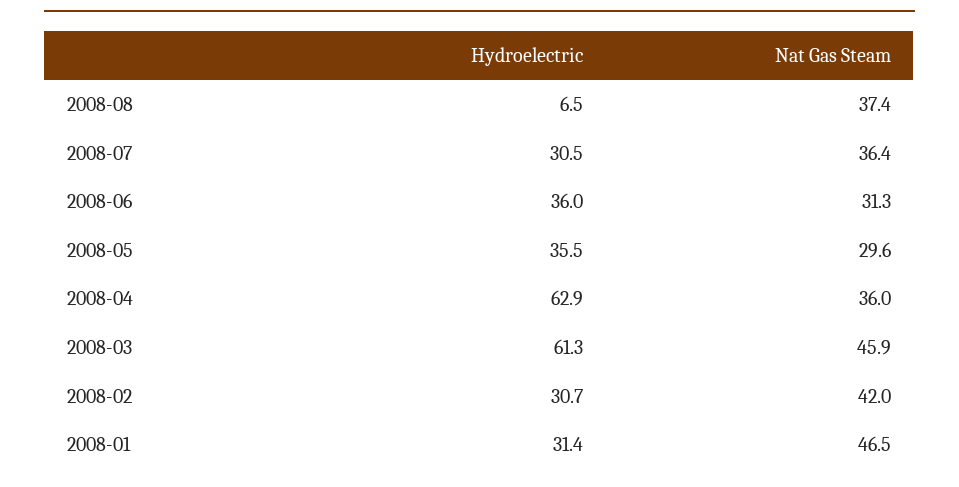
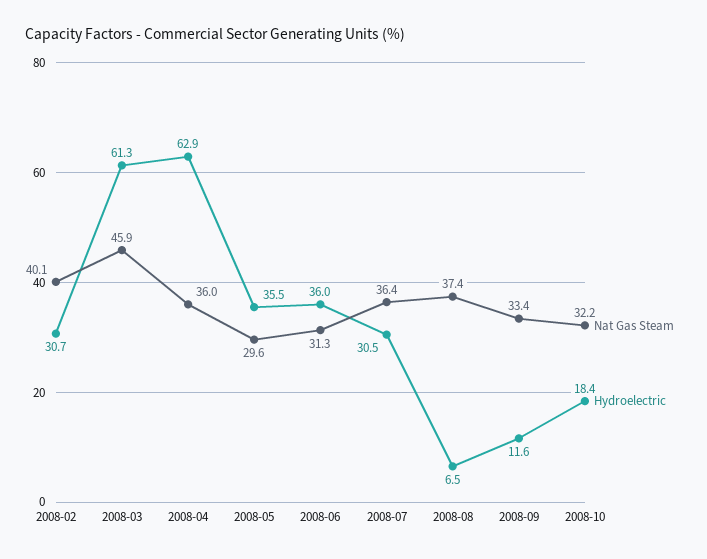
Nat Gas Steam, 2008-02: 42 -> 40.1
Hydroelectric, 2008-01: 31.4 -> none
Nat Gas Steam, 2008-01: 46.5 -> none
Nat Gas Steam, 2008-09: none -> 33.4
Hydroelectric, 2008-09: none -> 11.6
Nat Gas Steam, 2008-10: none -> 32.2
Hydroelectric, 2008-10: none -> 18.4

